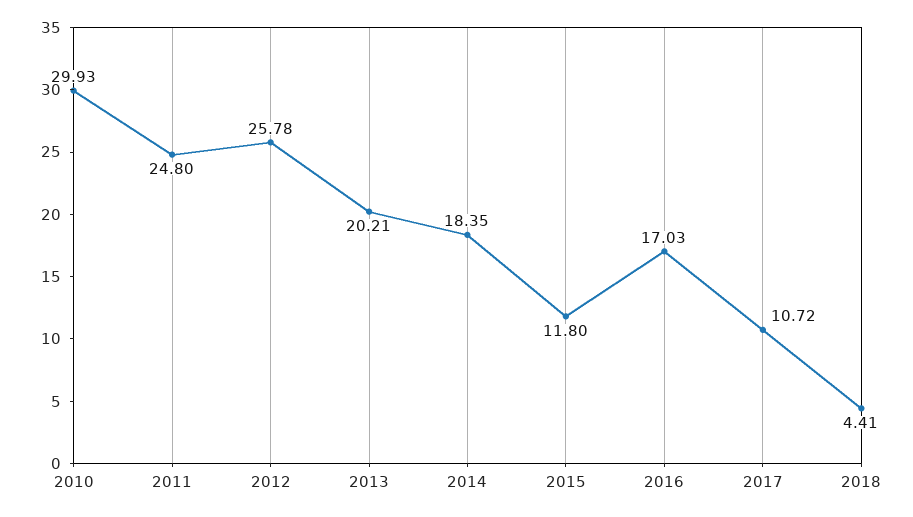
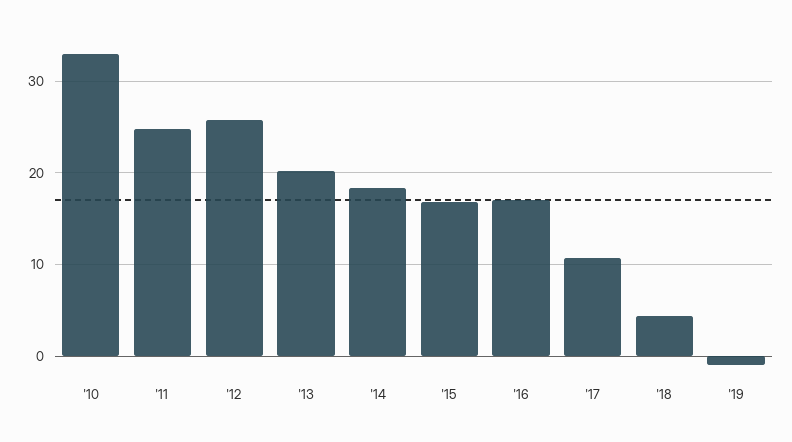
2010: 29.93 -> 33
2015: 11.8 -> 17
'19: none -> -1

